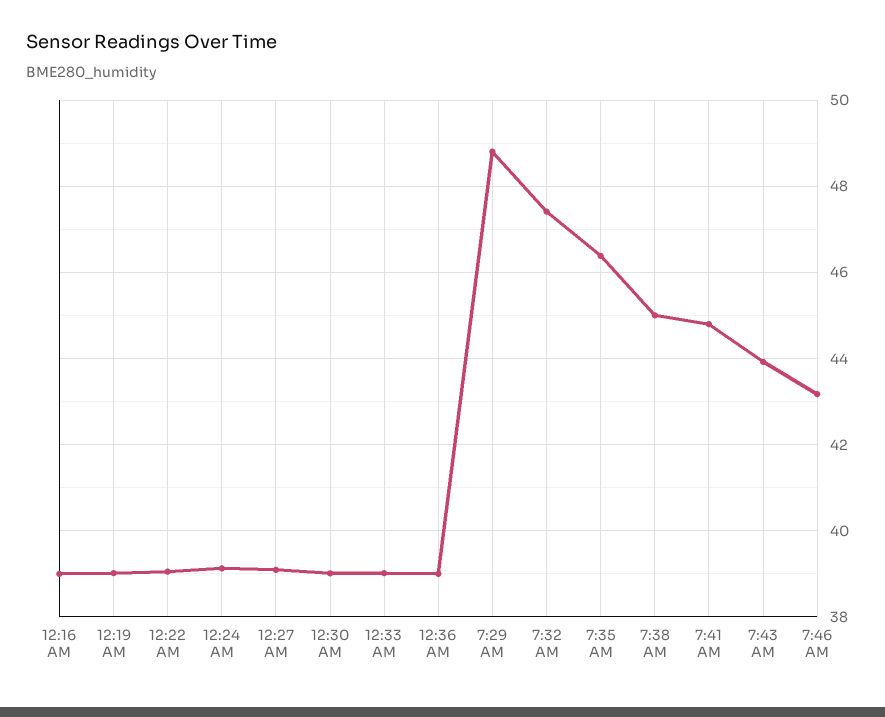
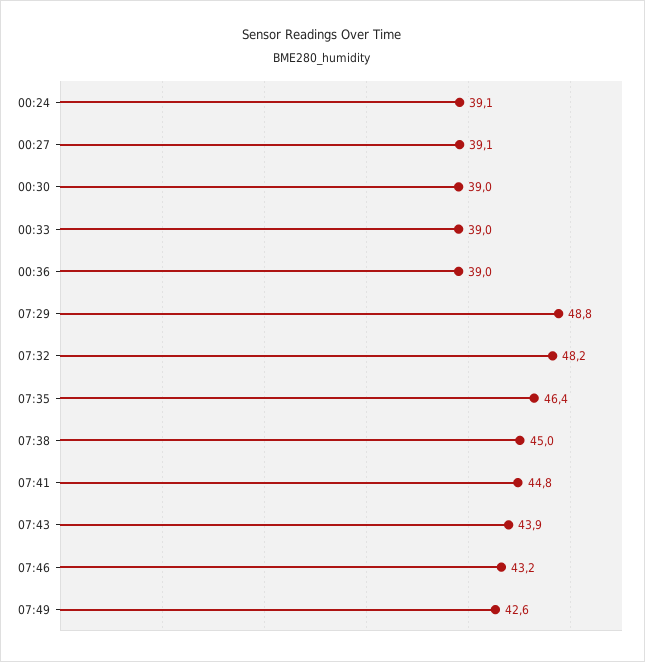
12:16 AM: 39 -> none
12:19 AM: 39 -> none
12:22 AM: 39 -> none
7:32 AM: 47.4 -> 48.2
07:49: none -> 42.6

